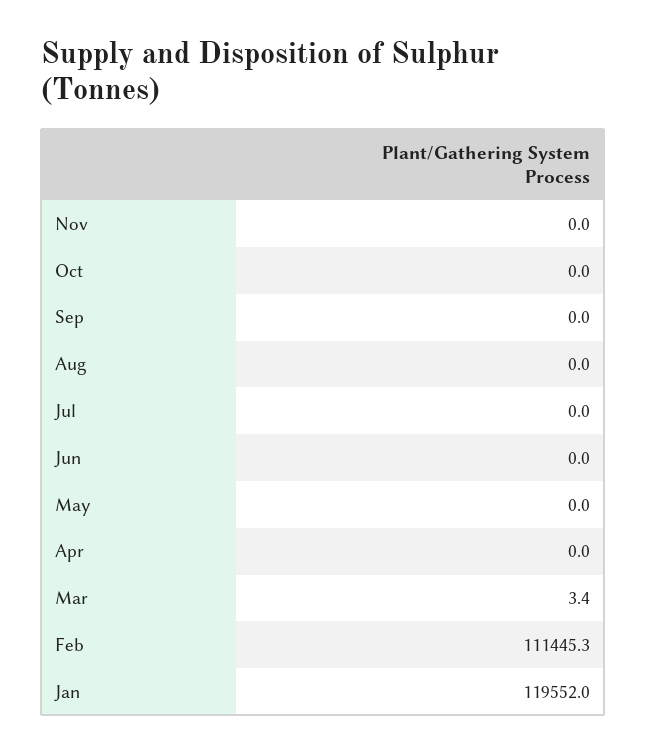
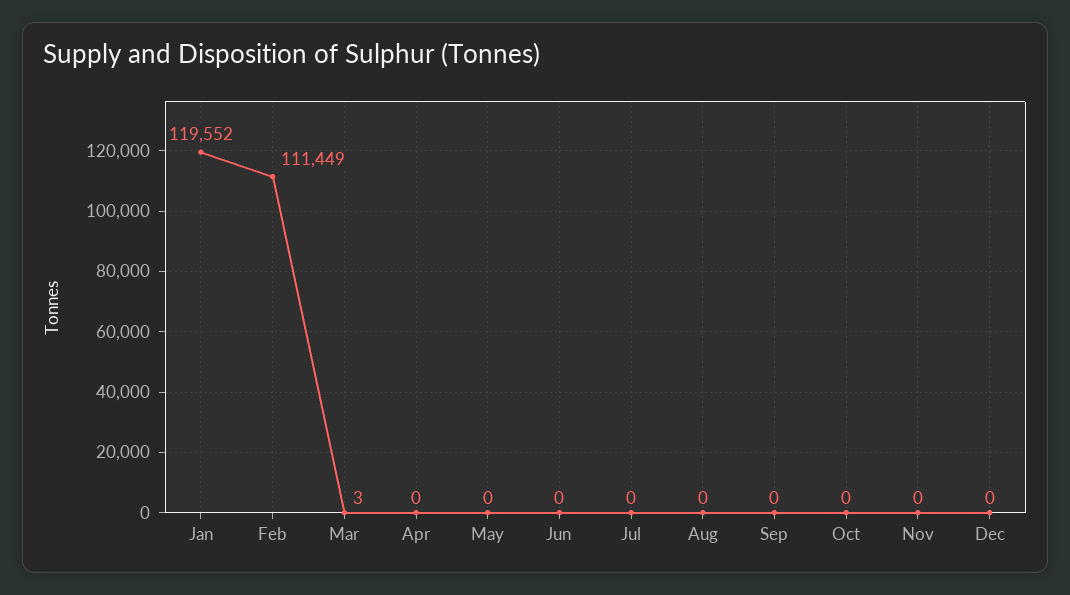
Feb: 111445.3 -> 111449
Dec: none -> 0

